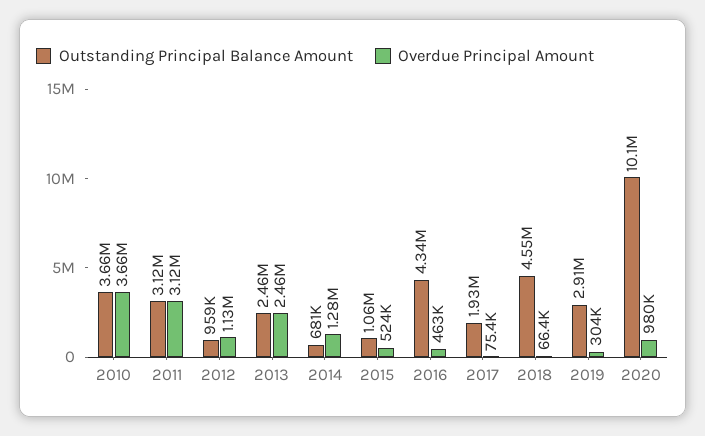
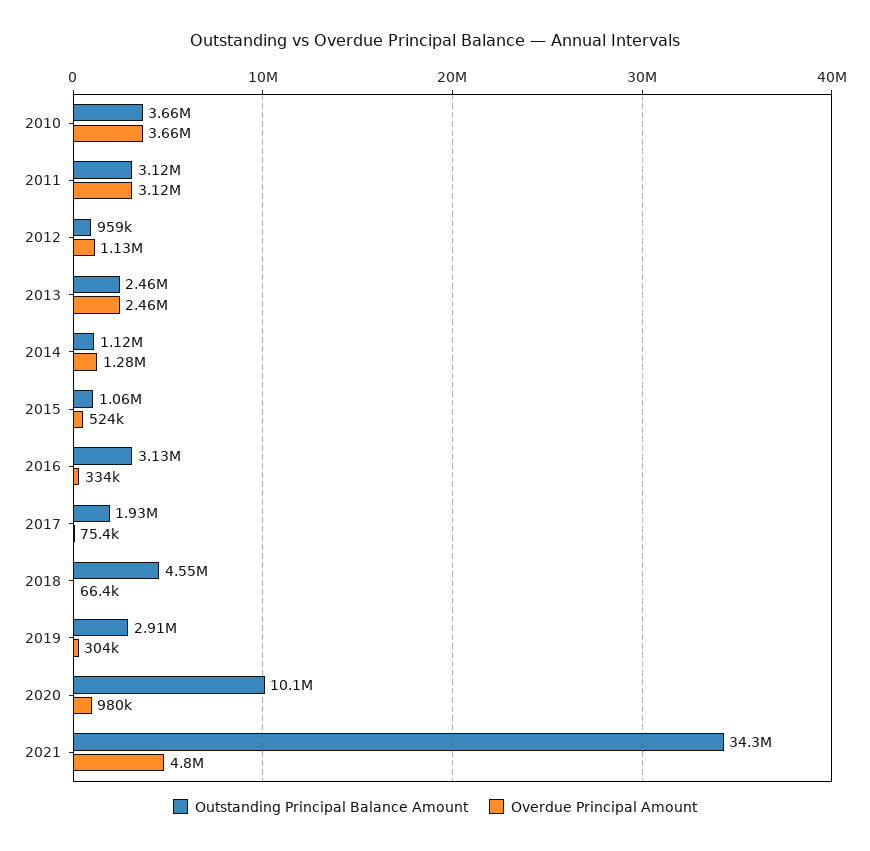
Outstanding Principal Balance Amount, 2014: 681000 -> 1120000
Outstanding Principal Balance Amount, 2016: 4340000 -> 3130000
Overdue Principal Amount, 2016: 463000 -> 334000
Outstanding Principal Balance Amount, 2021: none -> 34300000
Overdue Principal Amount, 2021: none -> 4800000

